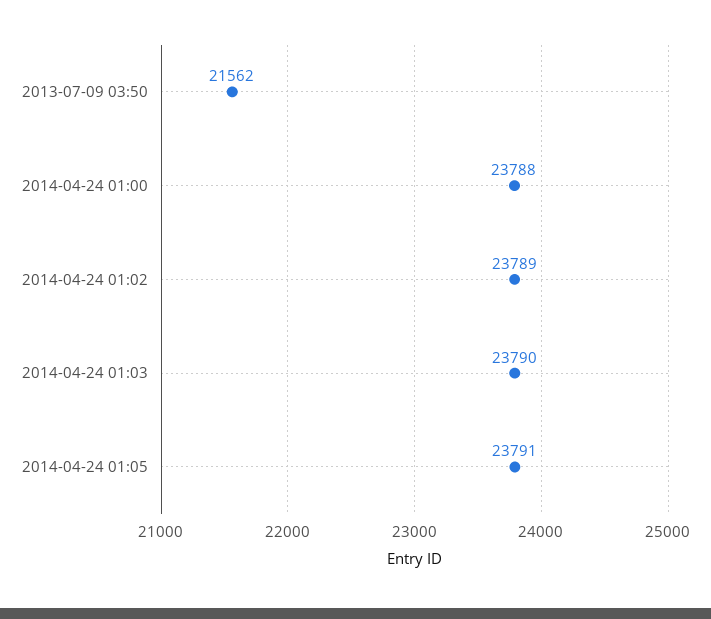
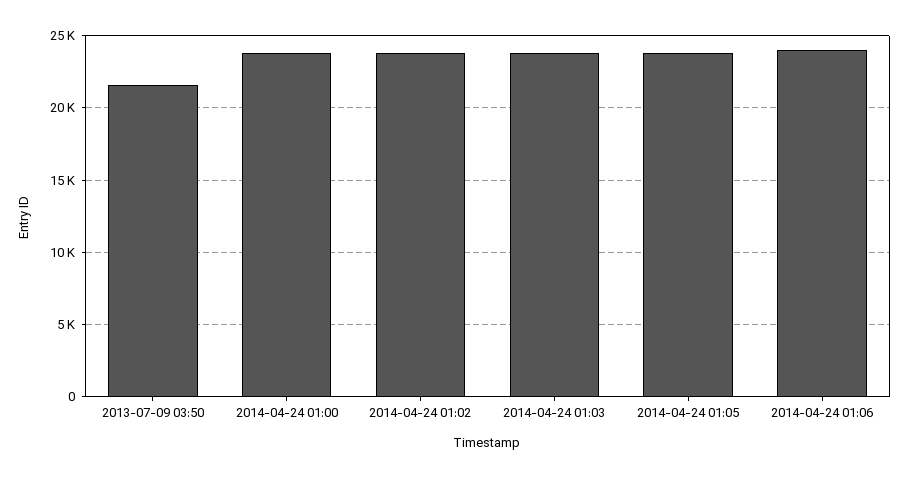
2014-04-24 01:06: none -> 24000

